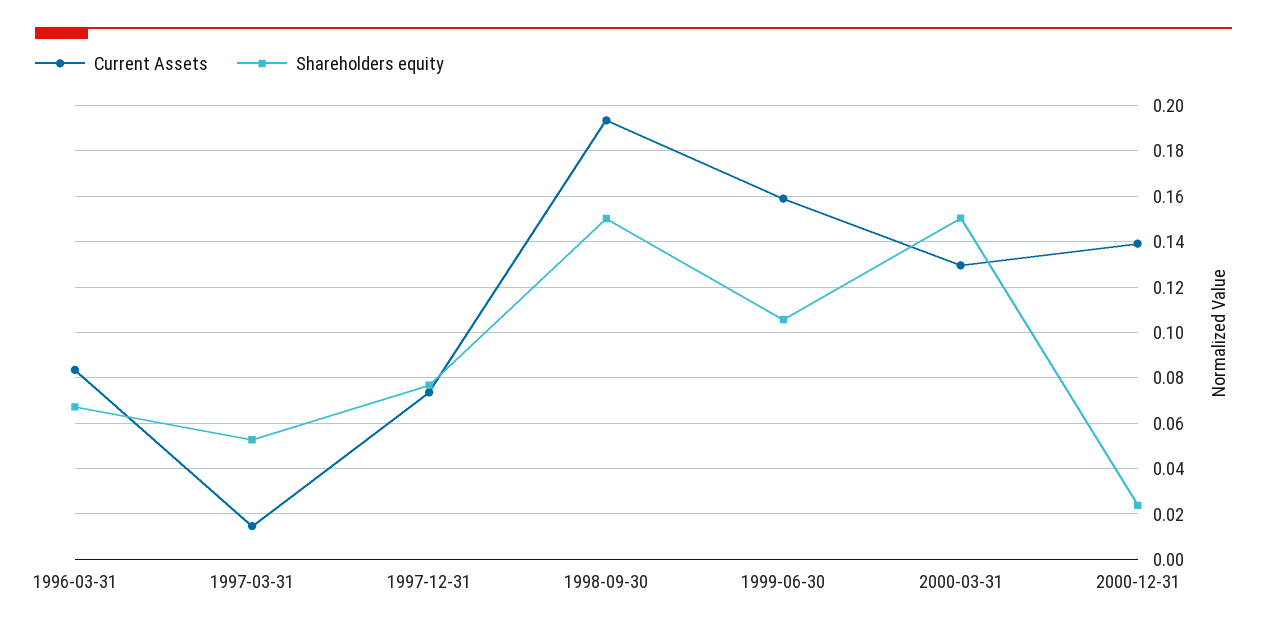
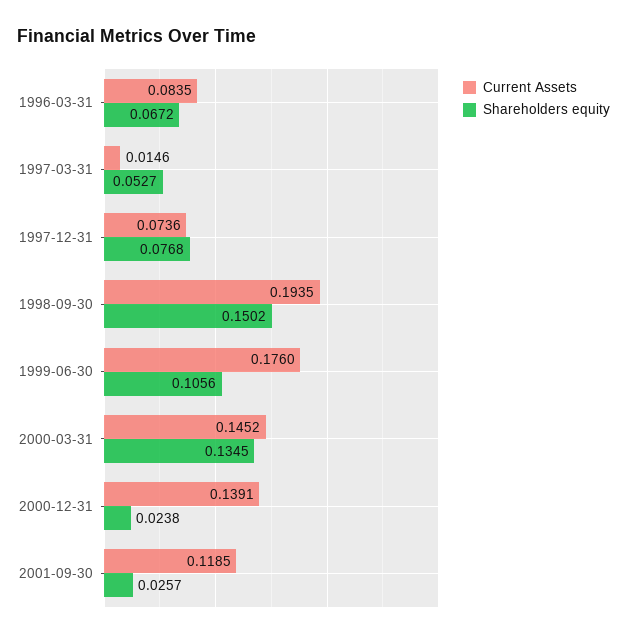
Current Assets, 1999-06-30: 0.16 -> 0.176
Current Assets, 2000-03-31: 0.13 -> 0.1452
Shareholders equity, 2000-03-31: 0.15 -> 0.1345
Current Assets, 2001-09-30: none -> 0.1185
Shareholders equity, 2001-09-30: none -> 0.0257

